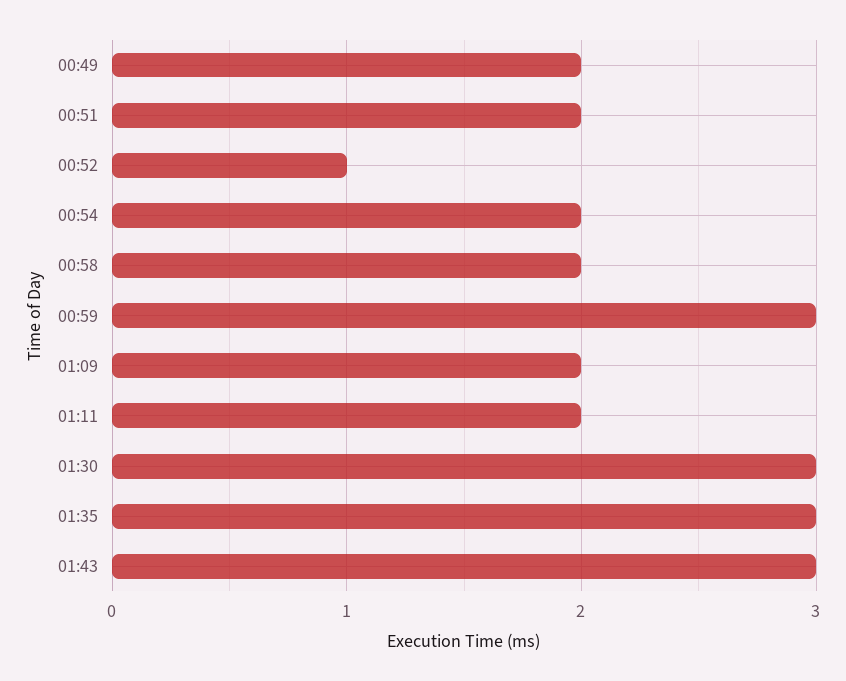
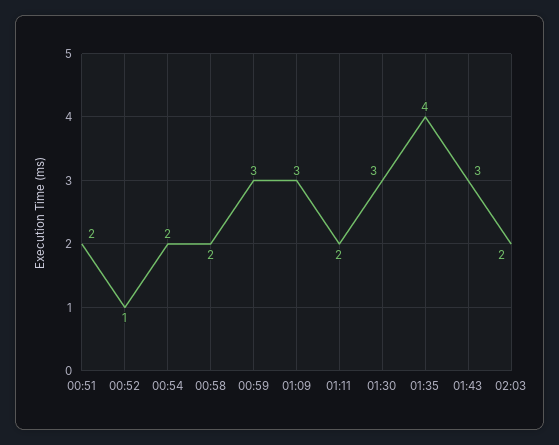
00:49: 2 -> none
01:09: 2 -> 3
01:35: 3 -> 4
02:03: none -> 2

